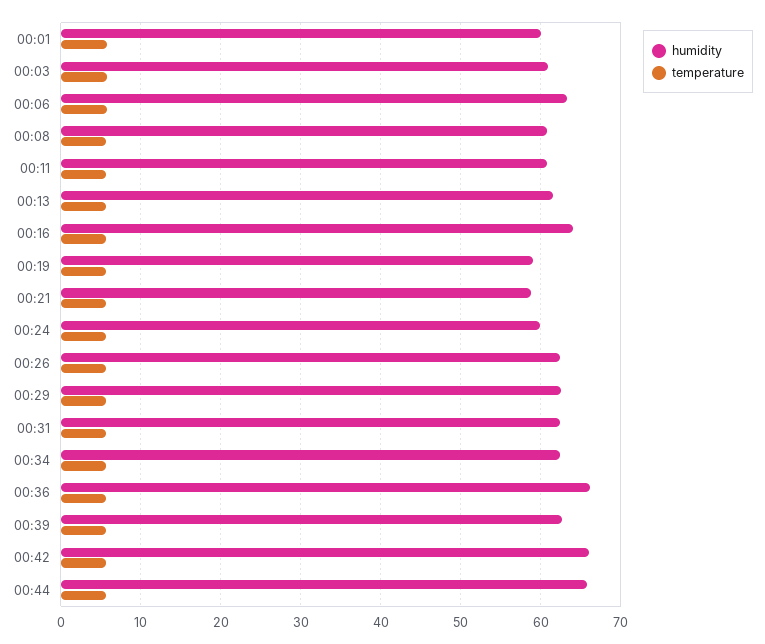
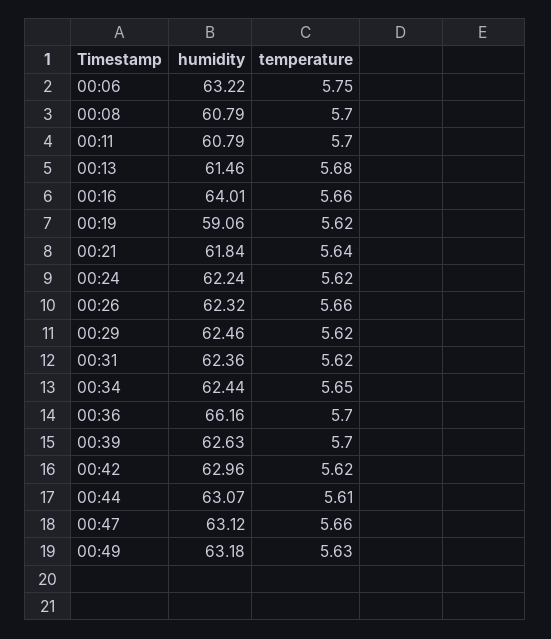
humidity, 00:01: 60 -> none
temperature, 00:01: 6 -> none
humidity, 00:03: 61 -> none
temperature, 00:03: 6 -> none
humidity, 00:21: 59 -> 61.84
humidity, 00:24: 60 -> 62.24
humidity, 00:42: 66 -> 62.96
humidity, 00:44: 66 -> 63.07
humidity, 00:47: none -> 63.12
temperature, 00:47: none -> 5.66
humidity, 00:49: none -> 63.18
temperature, 00:49: none -> 5.63

